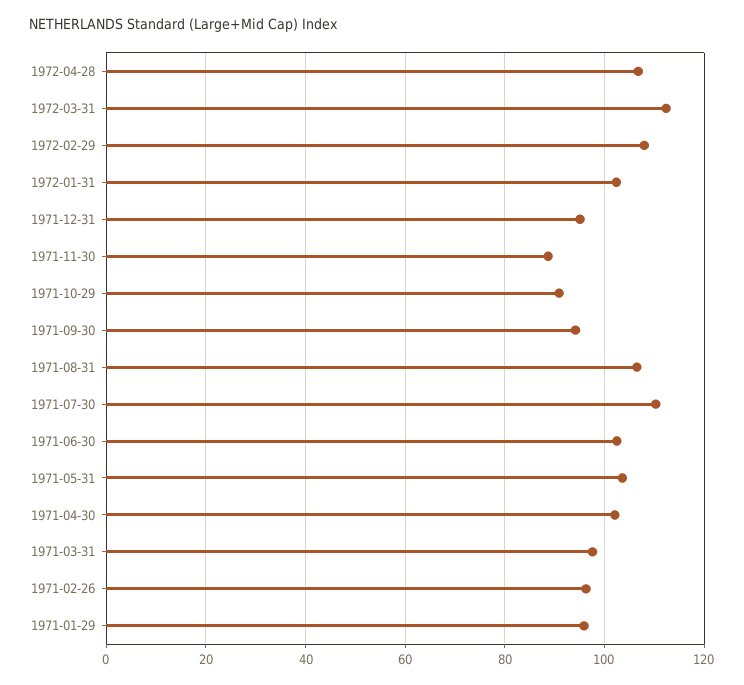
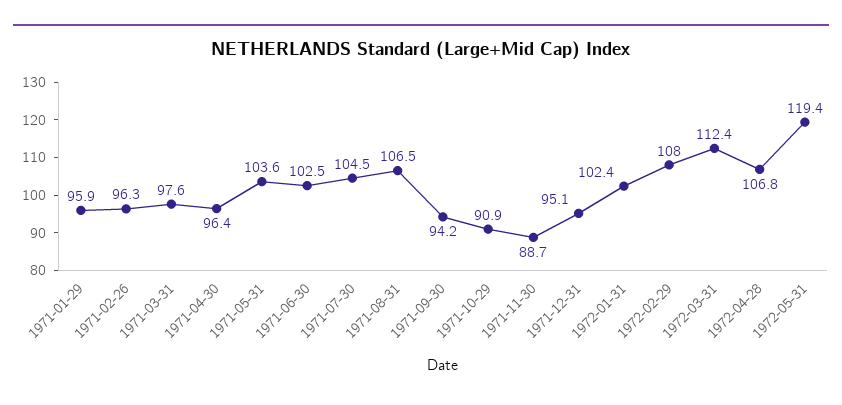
1971-07-30: 110 -> 104.5
1971-04-30: 102 -> 96.4
1972-05-31: none -> 119.4

